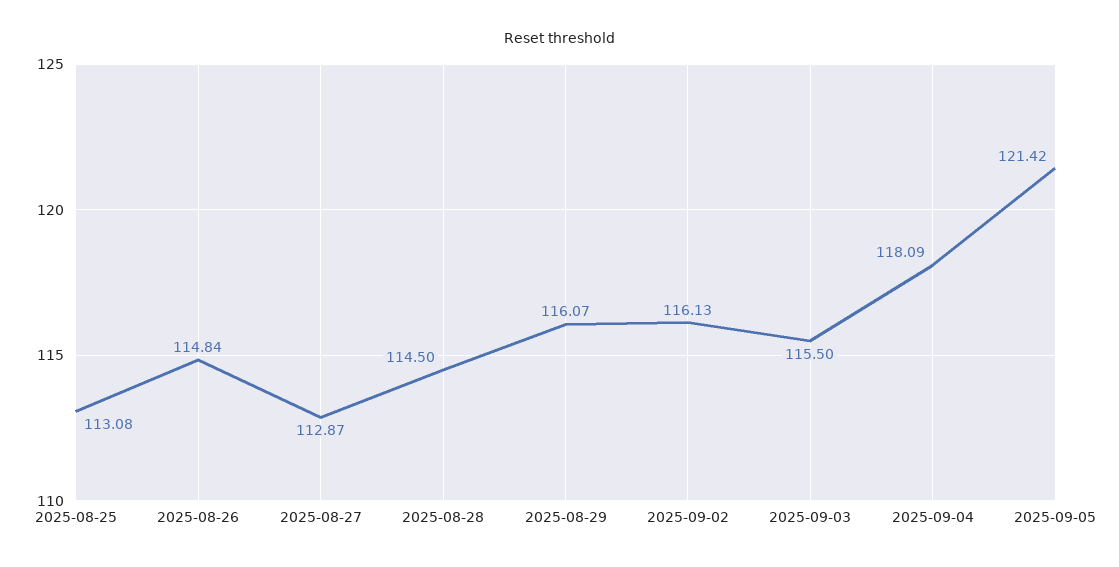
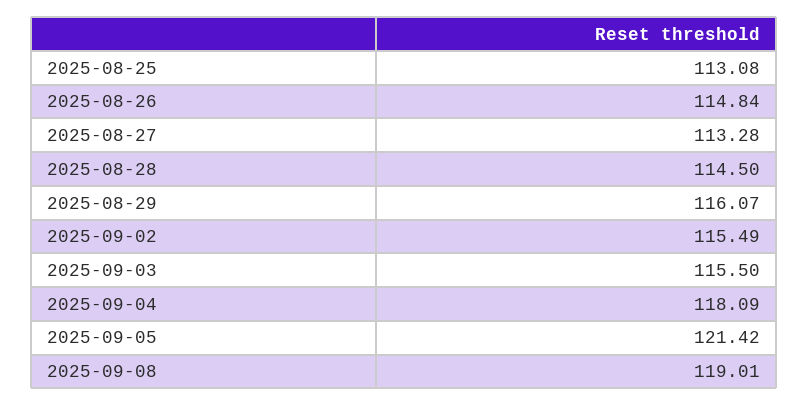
2025-08-27: 112.87 -> 113.28
2025-09-02: 116.13 -> 115.49
2025-09-08: none -> 119.01

